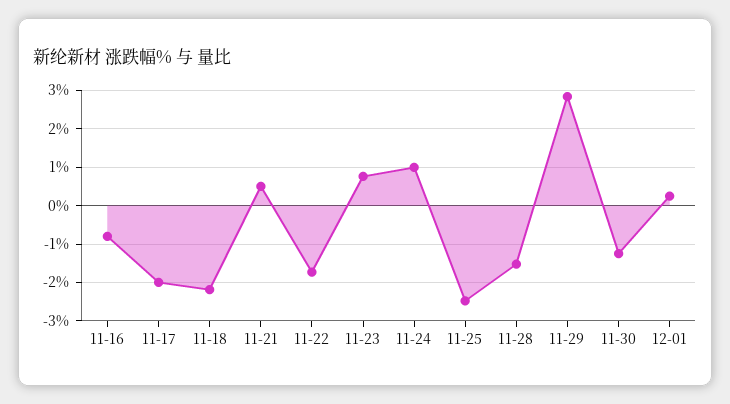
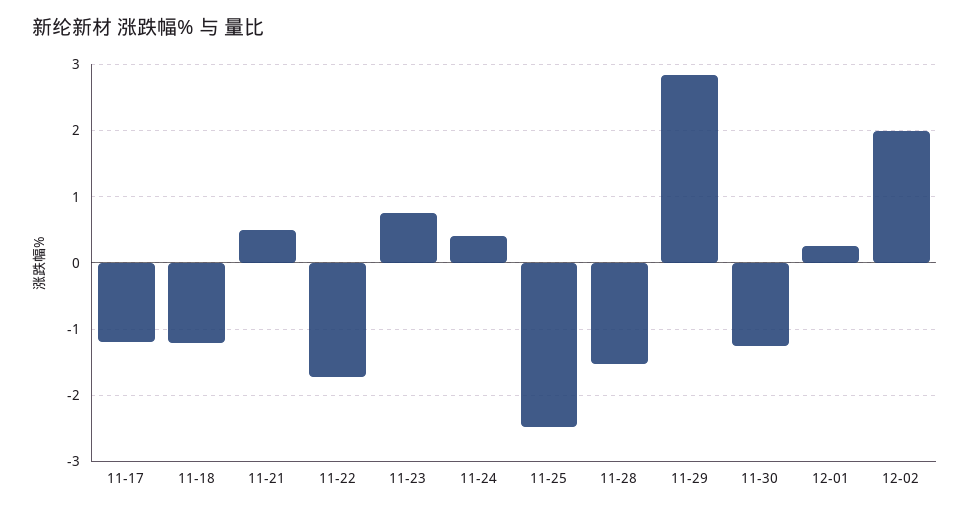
11-16: -0.8 -> none
11-17: -2 -> -1.2
11-18: -2.2 -> -1.2
11-24: 1 -> 0.4
12-02: none -> 2

